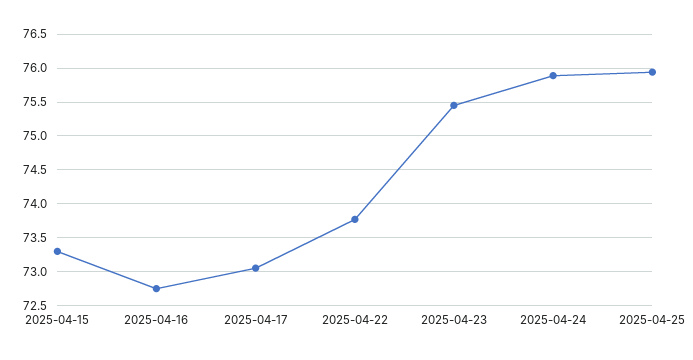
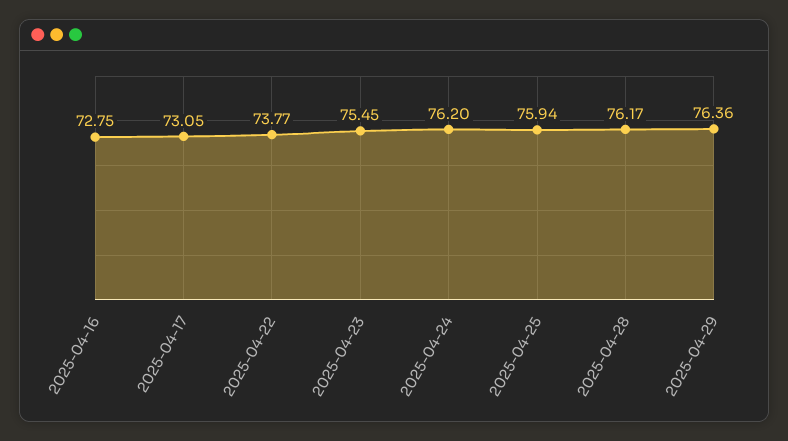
2025-04-15: 73.3 -> none
2025-04-24: 75.9 -> 76.2
2025-04-28: none -> 76.17
2025-04-29: none -> 76.36

